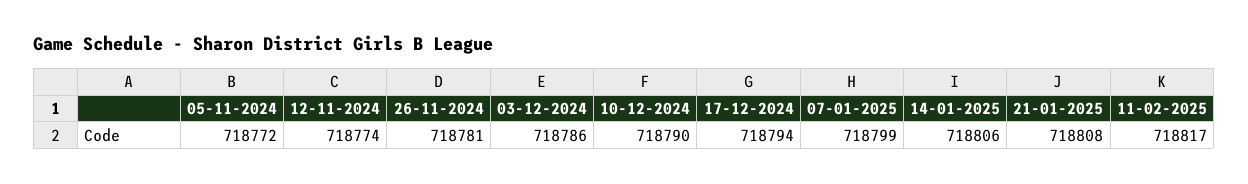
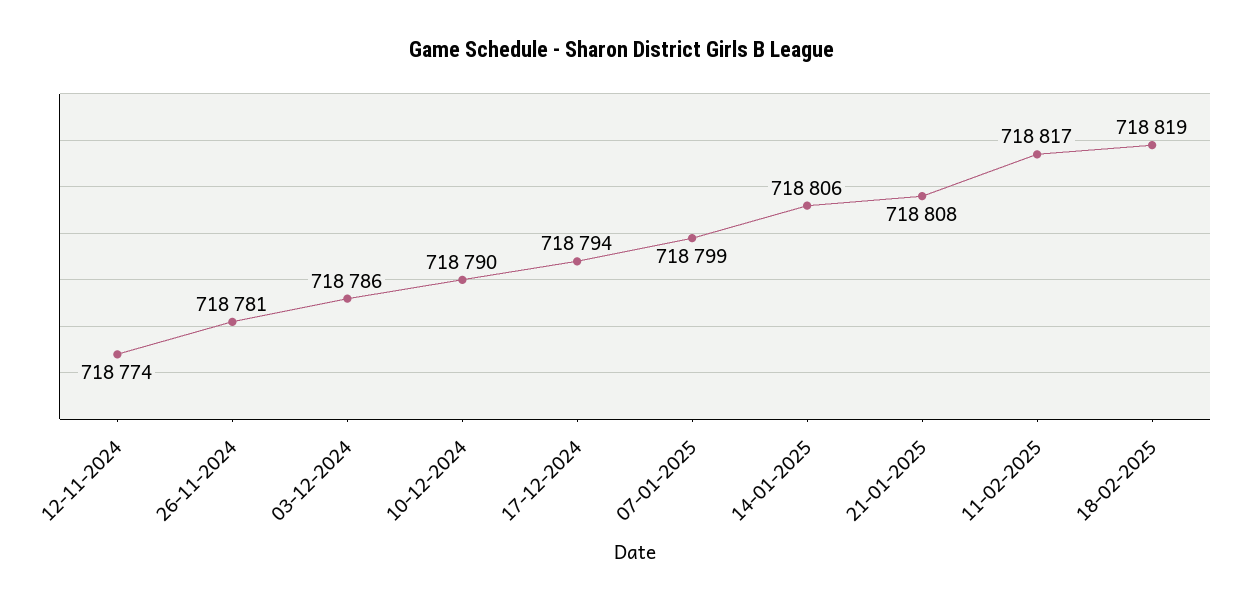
05-11-2024: 718772 -> none
18-02-2025: none -> 718819

